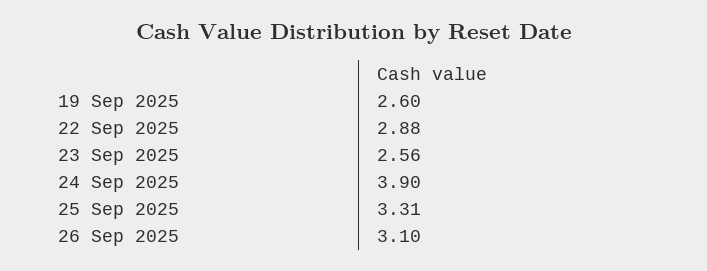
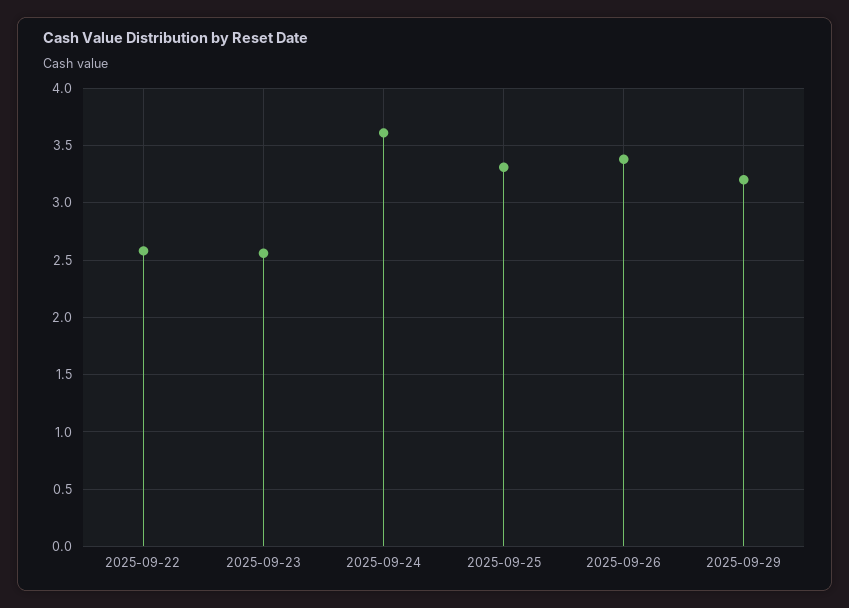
19 Sep 2025: 2.6 -> none
22 Sep 2025: 2.88 -> 2.6
24 Sep 2025: 3.9 -> 3.6
26 Sep 2025: 3.1 -> 3.4
2025-09-29: none -> 3.2

